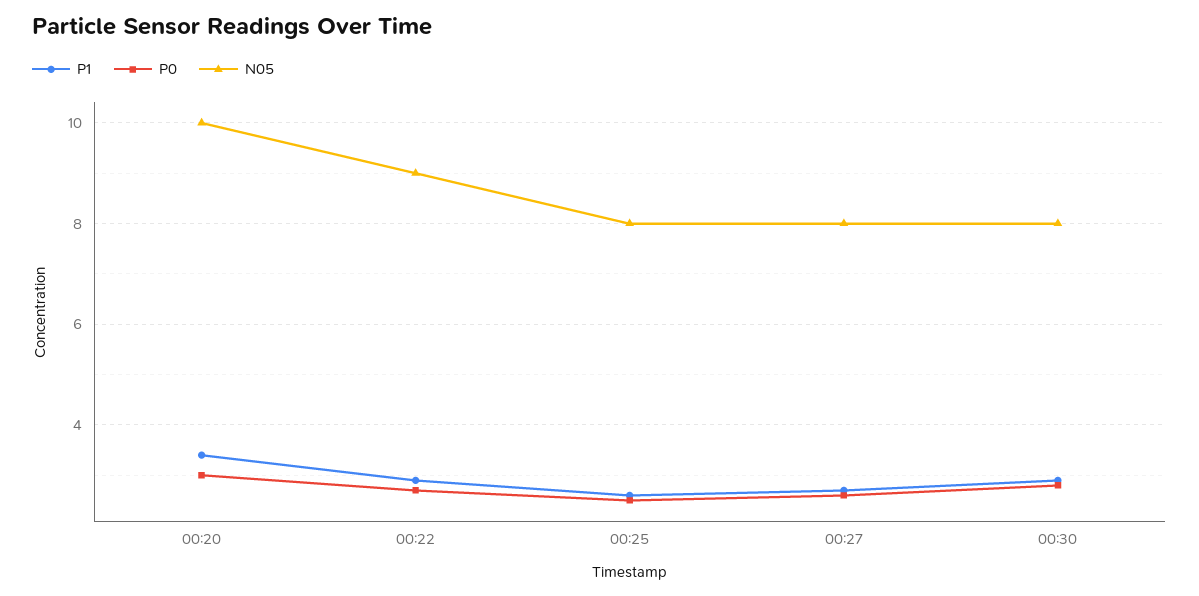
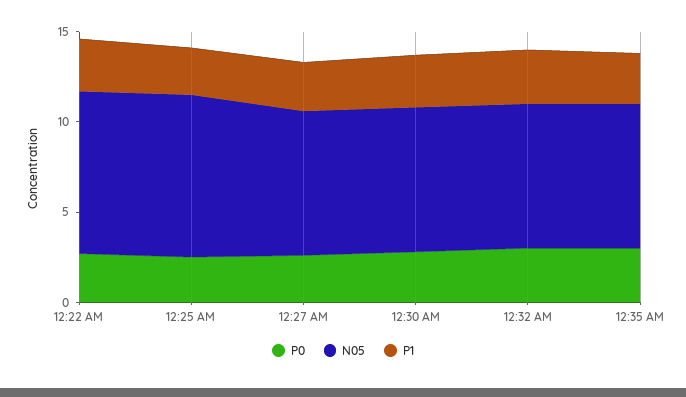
P1, 00:20: 3.5 -> none
P0, 00:20: 3 -> none
N05, 00:20: 10 -> none
N05, 00:25: 8 -> 9
P0, 12:32 AM: none -> 3
N05, 12:32 AM: none -> 8
P1, 12:32 AM: none -> 3
P0, 12:35 AM: none -> 3
N05, 12:35 AM: none -> 8
P1, 12:35 AM: none -> 3

